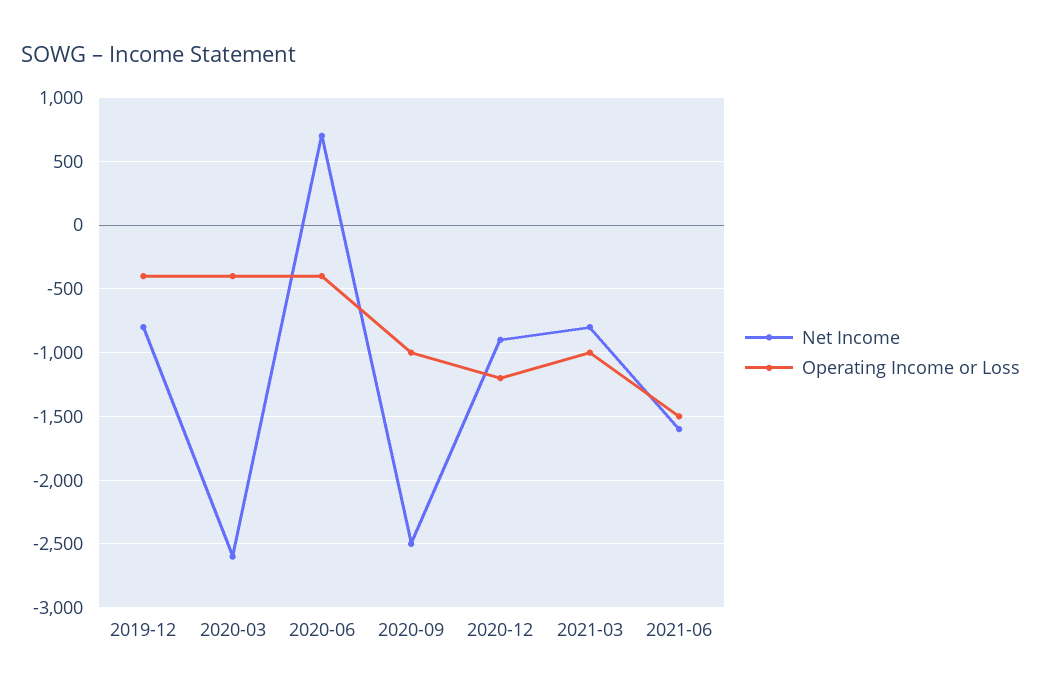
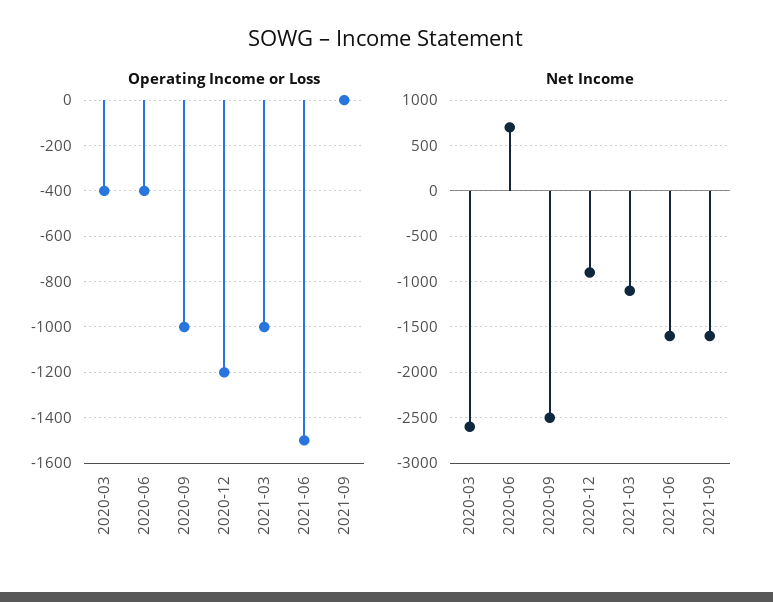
Net Income, 2019-12: -800 -> none
Operating Income or Loss, 2019-12: -400 -> none
Net Income, 2021-03: -800 -> -1100
Operating Income or Loss, 2021-09: none -> 0
Net Income, 2021-09: none -> -1600

